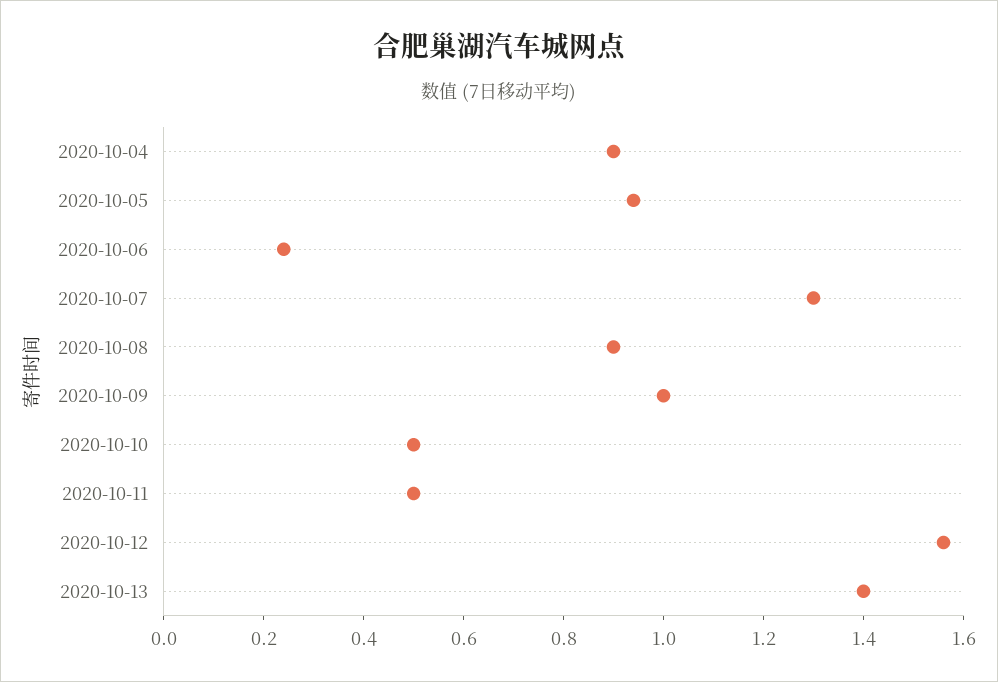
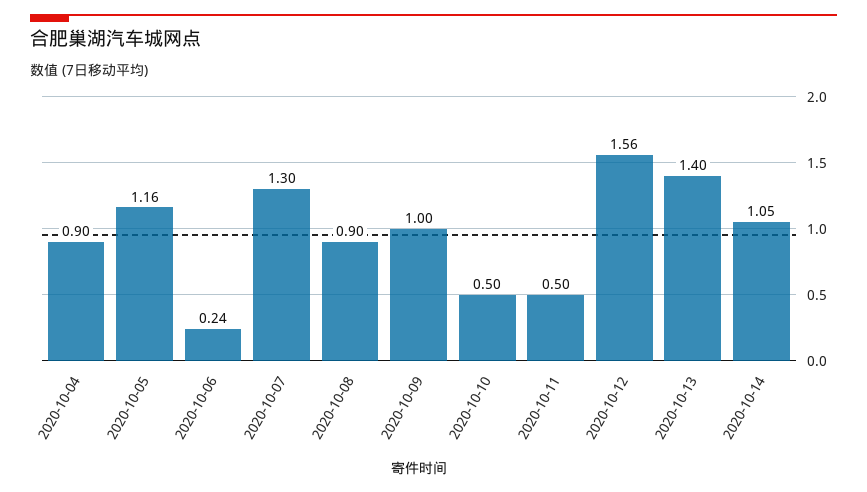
2020-10-05: 0.95 -> 1.16
2020-10-14: none -> 1.05

